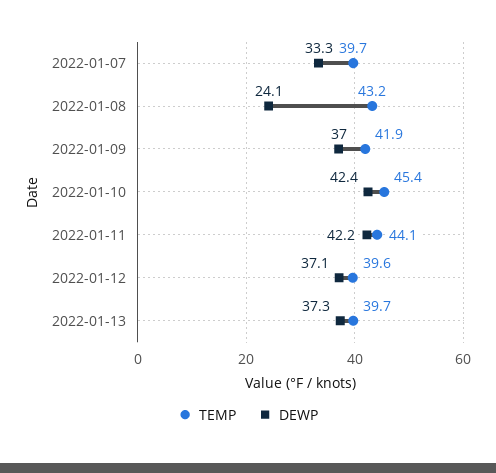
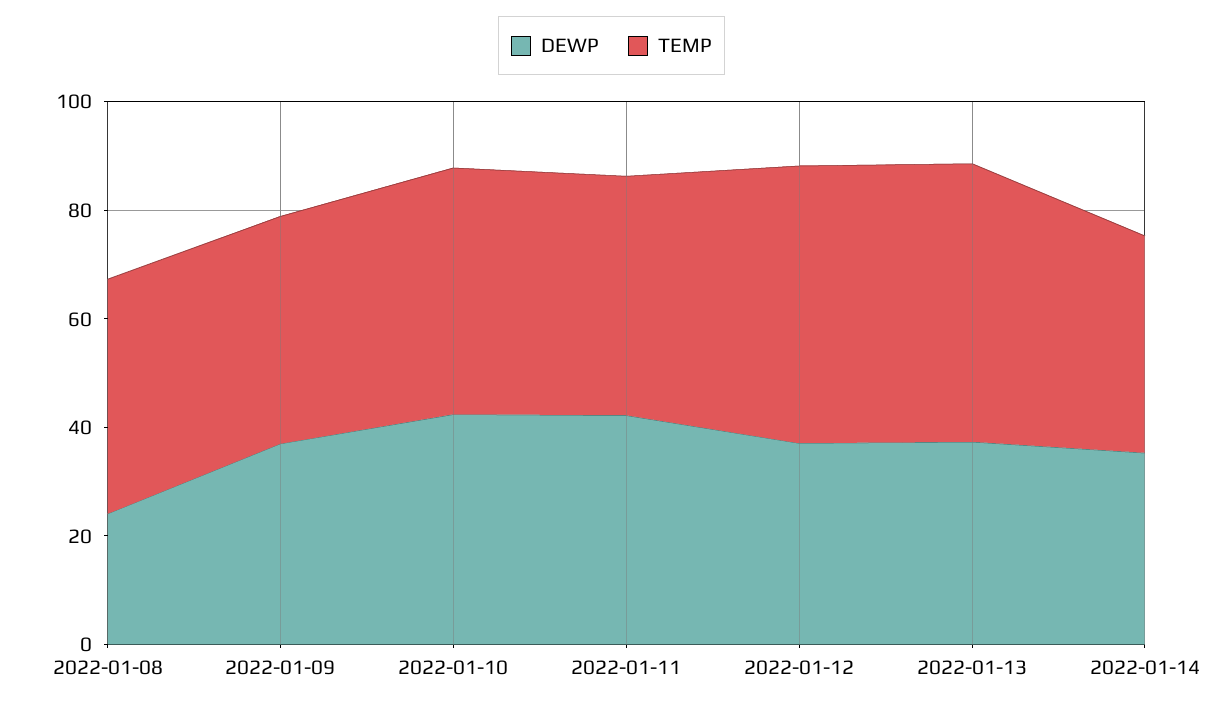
TEMP, 2022-01-07: 39.7 -> none
DEWP, 2022-01-07: 33.3 -> none
TEMP, 2022-01-12: 39.6 -> 50
TEMP, 2022-01-13: 39.7 -> 50
DEWP, 2022-01-14: none -> 35
TEMP, 2022-01-14: none -> 40

